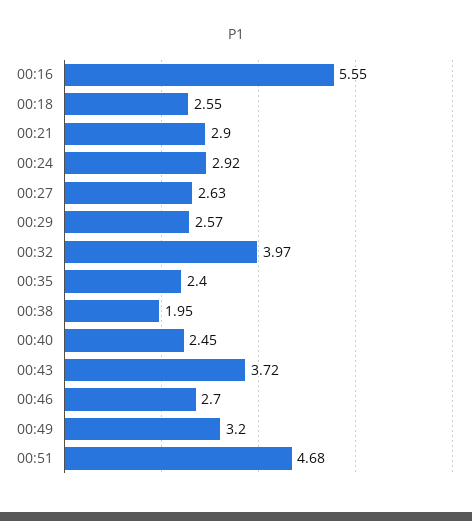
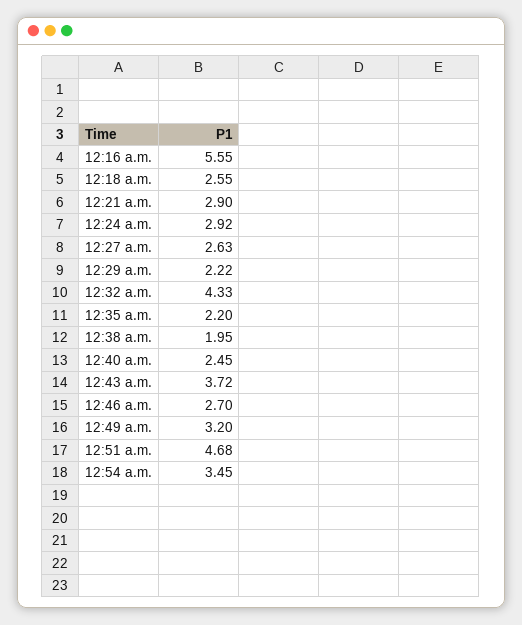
00:29: 2.57 -> 2.22
00:32: 3.97 -> 4.33
00:35: 2.4 -> 2.2
12:54 a.m.: none -> 3.45

